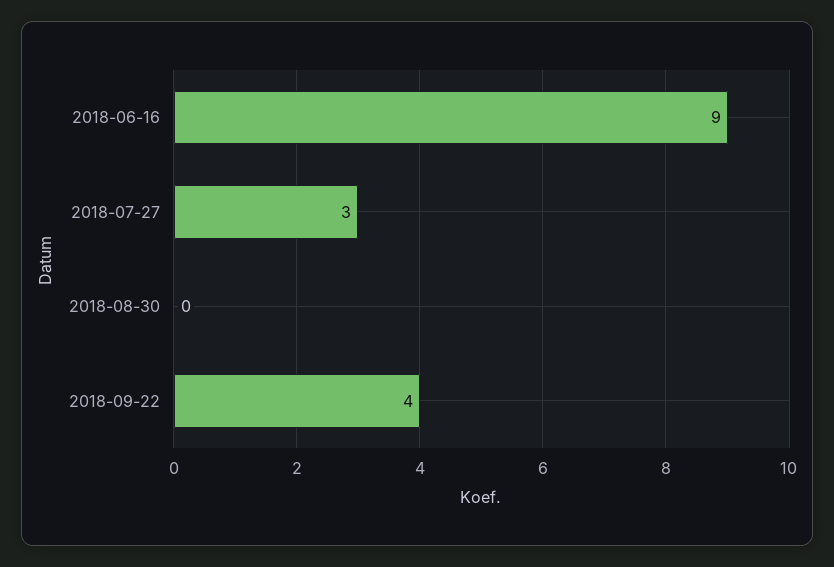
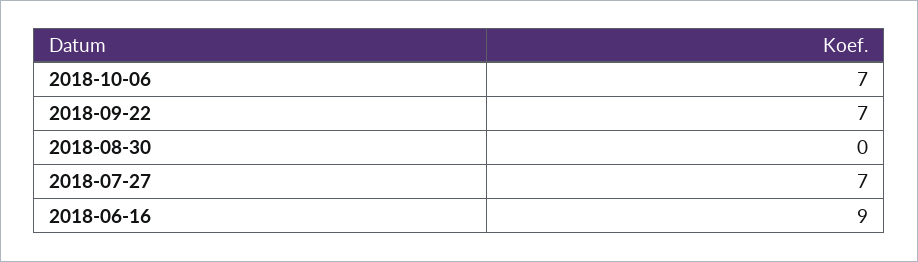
2018-07-27: 3 -> 7
2018-09-22: 4 -> 7
2018-10-06: none -> 7

